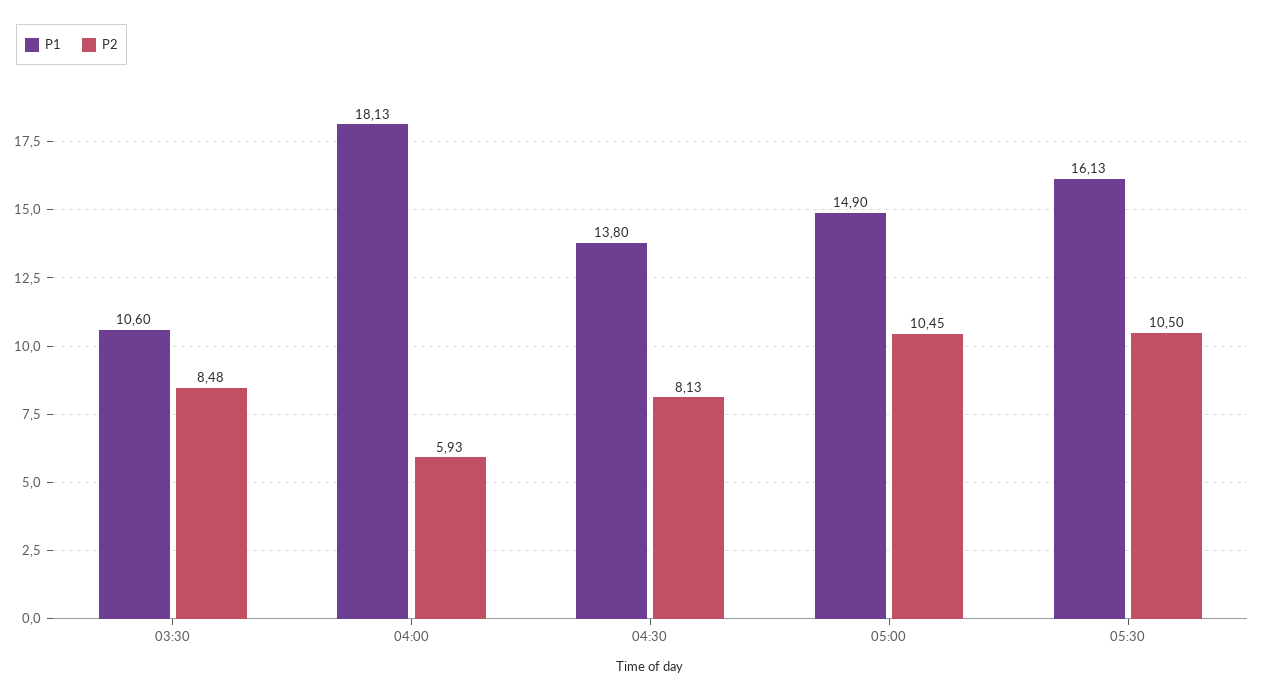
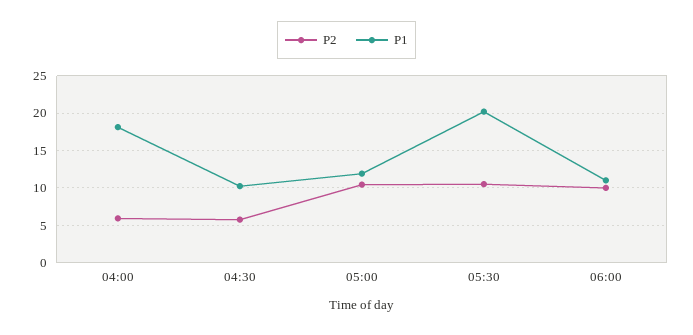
P1, 03:30: 10.6 -> none
P2, 03:30: 8.48 -> none
P1, 04:30: 13.8 -> 10
P2, 04:30: 8.13 -> 6
P1, 05:00: 14.9 -> 12
P1, 05:30: 16.13 -> 20
P2, 06:00: none -> 10
P1, 06:00: none -> 11

